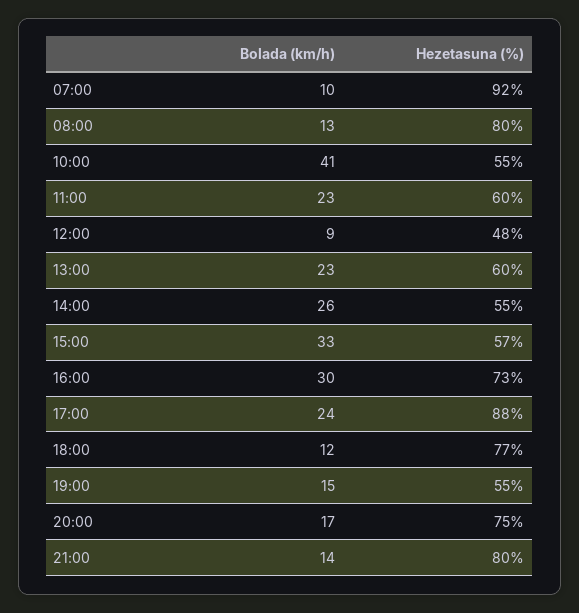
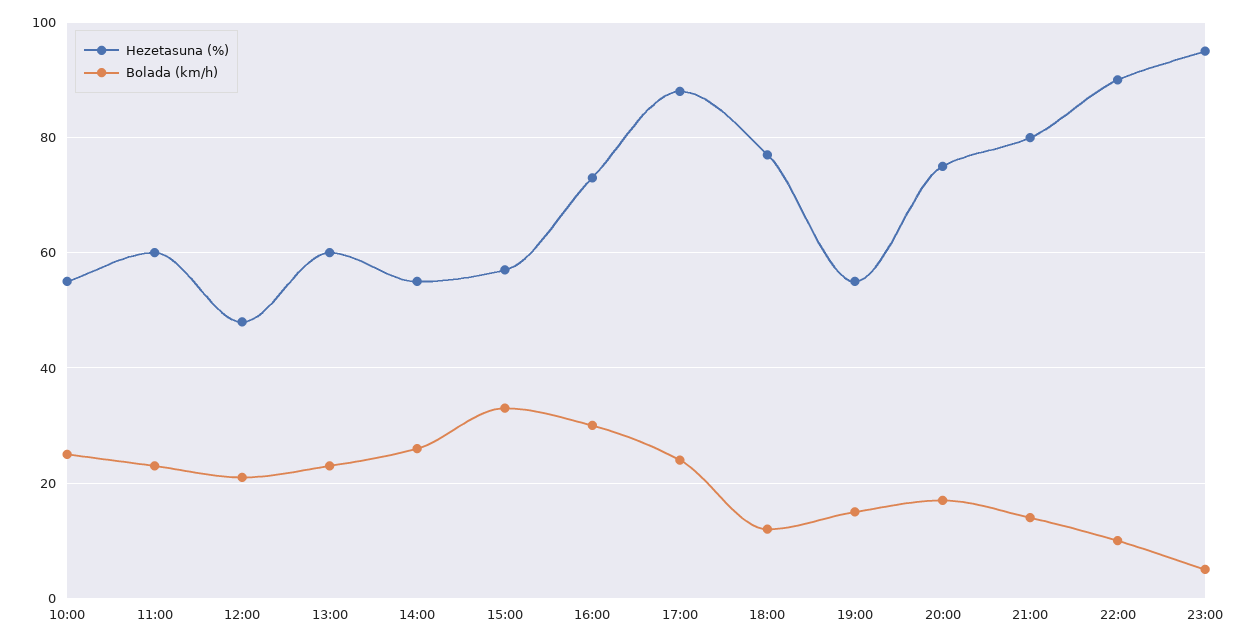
Bolada (km/h), 07:00: 10 -> none
Hezetasuna (%), 07:00: 92 -> none
Bolada (km/h), 08:00: 13 -> none
Hezetasuna (%), 08:00: 80 -> none
Bolada (km/h), 10:00: 41 -> 25
Bolada (km/h), 12:00: 9 -> 20
Hezetasuna (%), 22:00: none -> 90
Bolada (km/h), 22:00: none -> 10
Hezetasuna (%), 23:00: none -> 95
Bolada (km/h), 23:00: none -> 5

